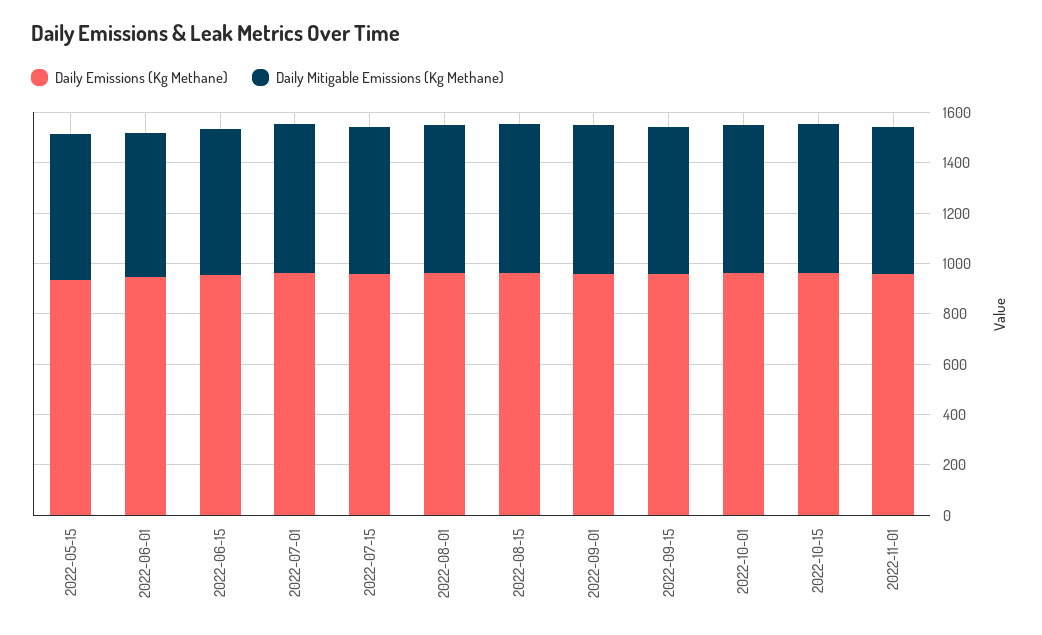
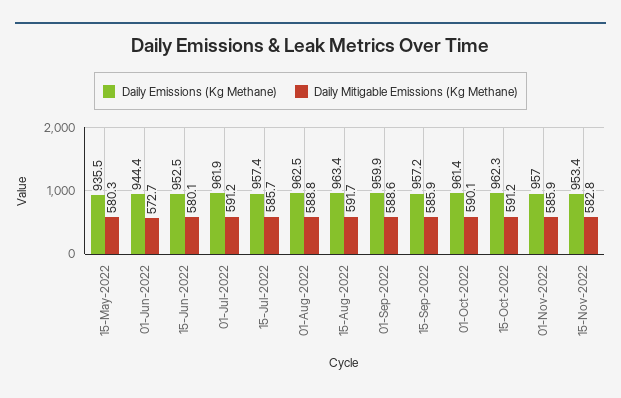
Daily Emissions (Kg Methane), 15-Nov-2022: none -> 953.4
Daily Mitigable Emissions (Kg Methane), 15-Nov-2022: none -> 582.8

